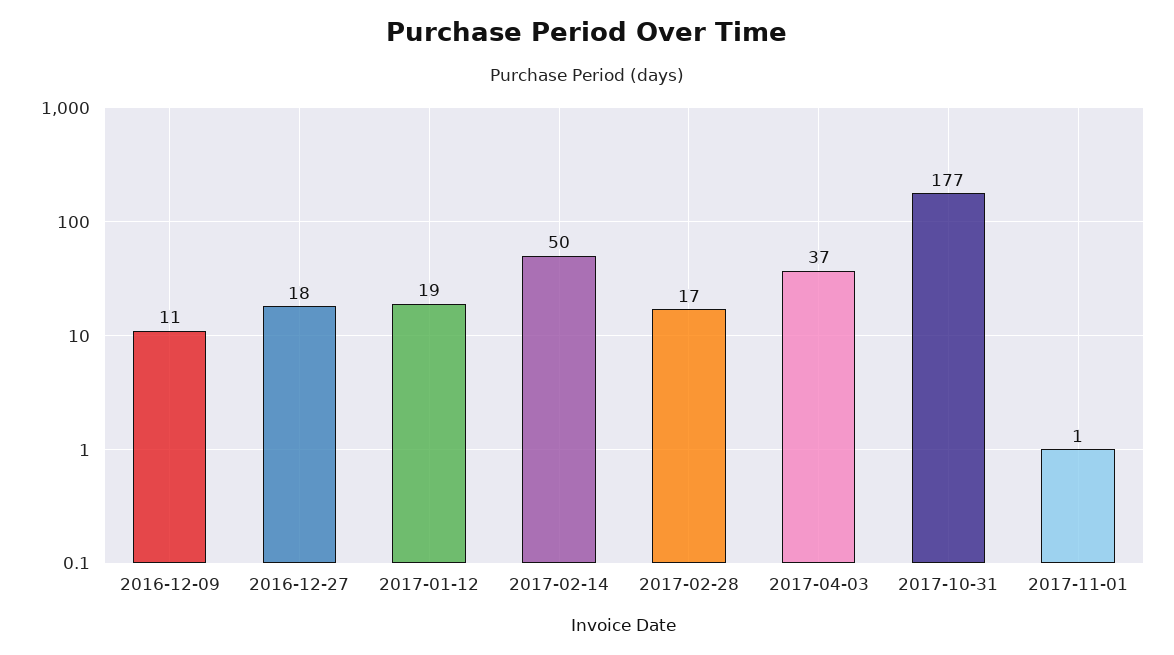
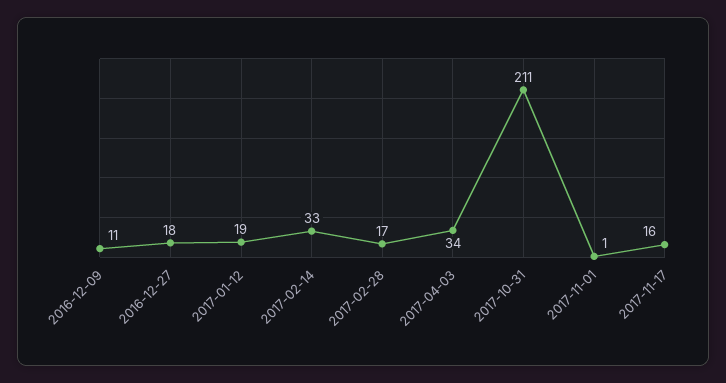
2017-02-14: 50 -> 33
2017-04-03: 37 -> 34
2017-10-31: 177 -> 211
2017-11-17: none -> 16

